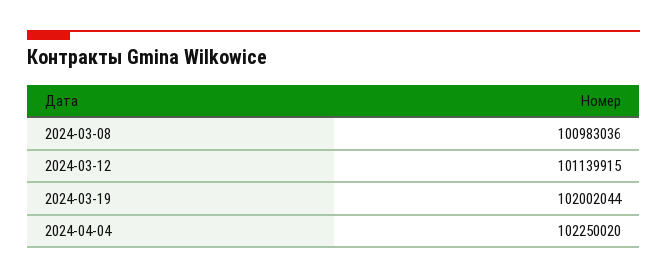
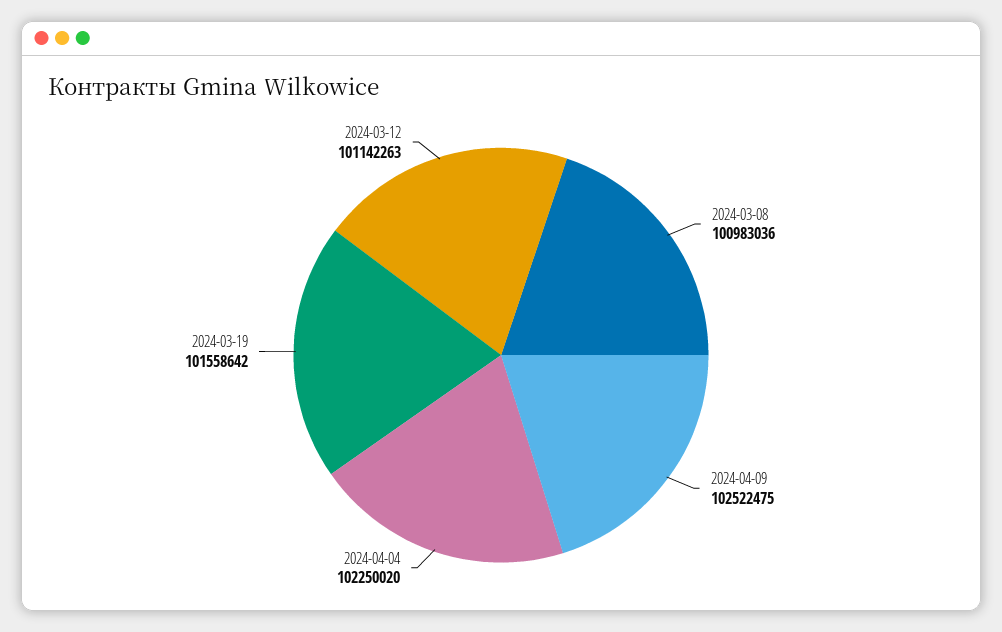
2024-03-12: 101139915 -> 101142263
2024-03-19: 102002044 -> 101558642
2024-04-09: none -> 102522475

